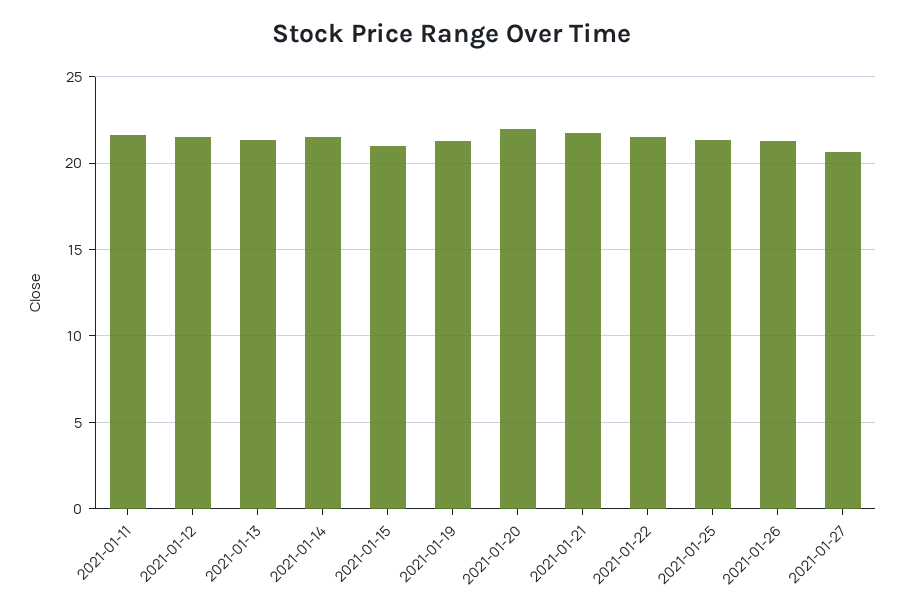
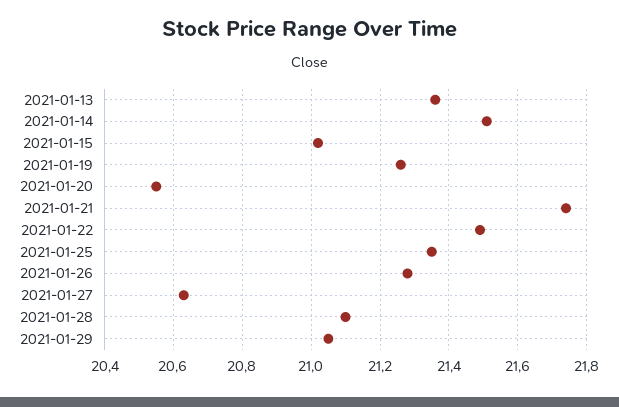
2021-01-11: 21.5 -> none
2021-01-12: 21.5 -> none
2021-01-20: 22 -> 20.55
2021-01-28: none -> 21.1
2021-01-29: none -> 21.05

